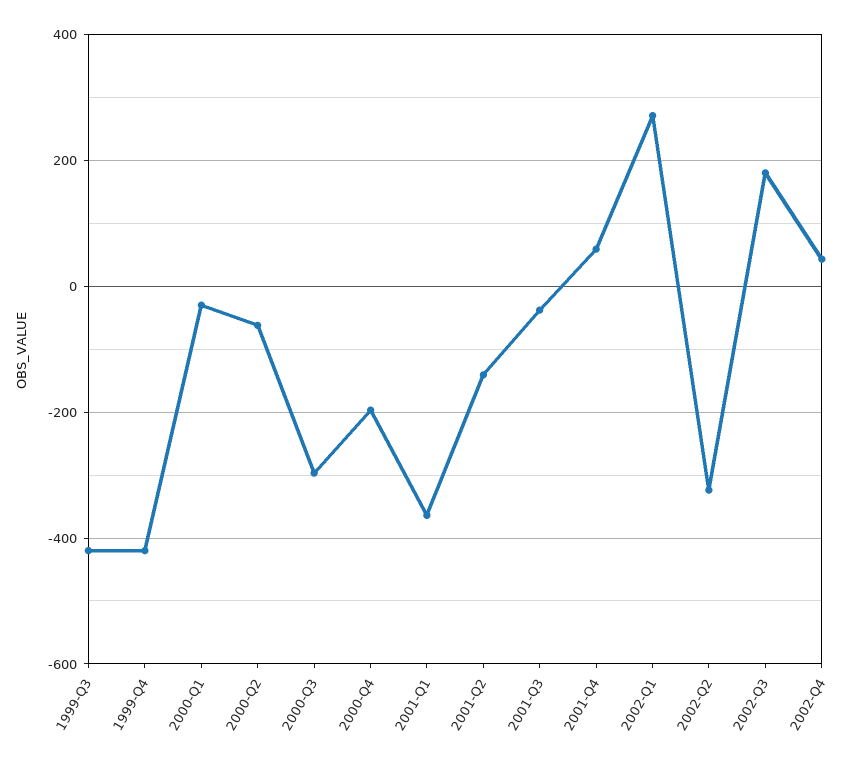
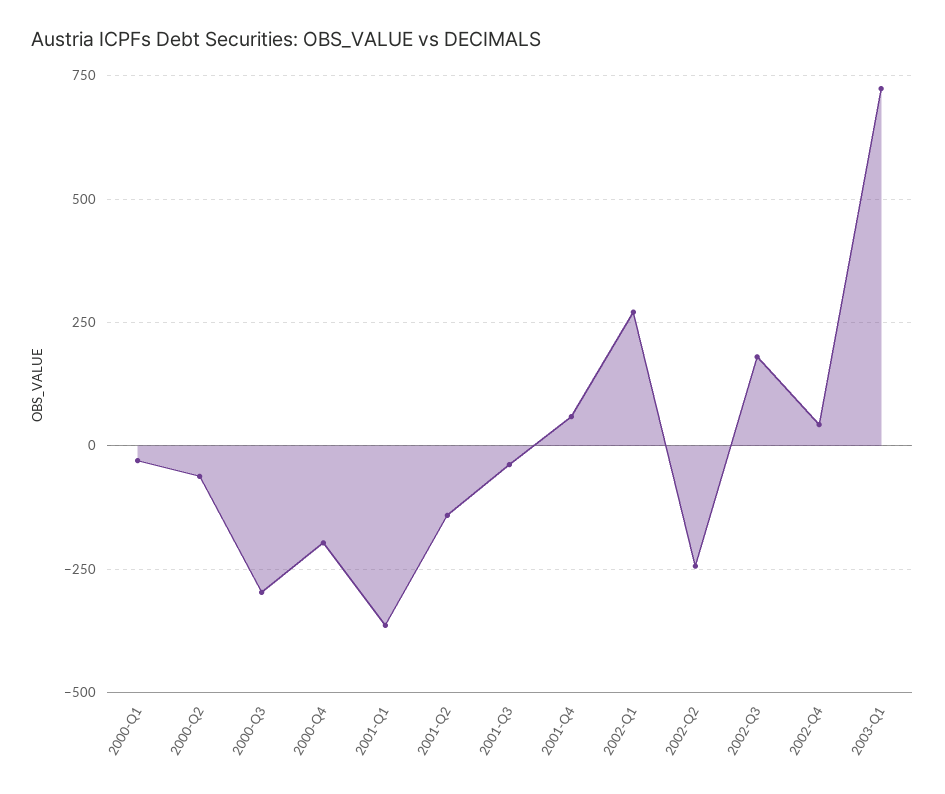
1999-Q3: -420 -> none
1999-Q4: -420 -> none
2002-Q2: -320 -> -250
2003-Q1: none -> 725

